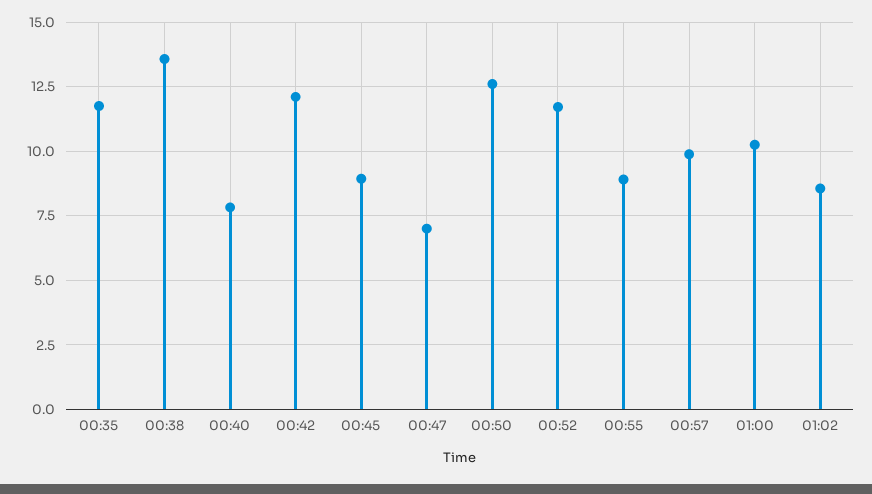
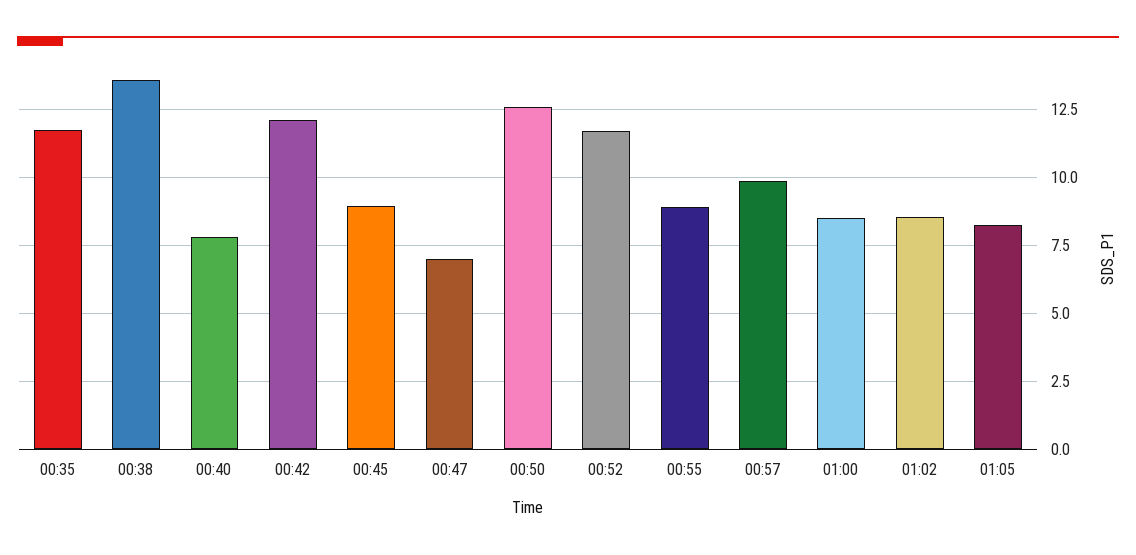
01:00: 10.25 -> 8.5
01:05: none -> 8.25

